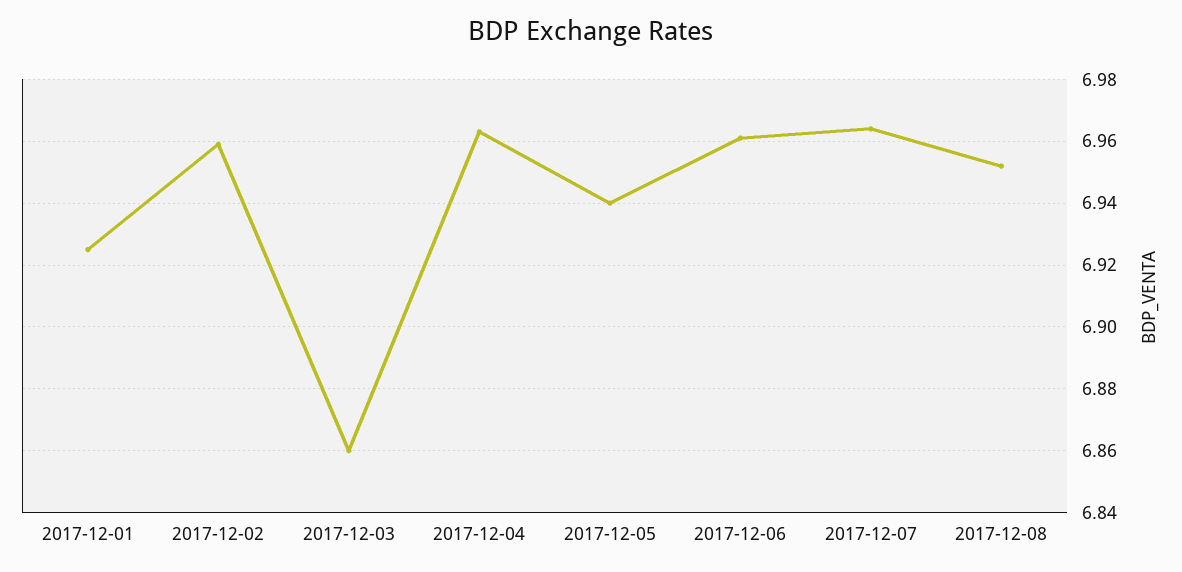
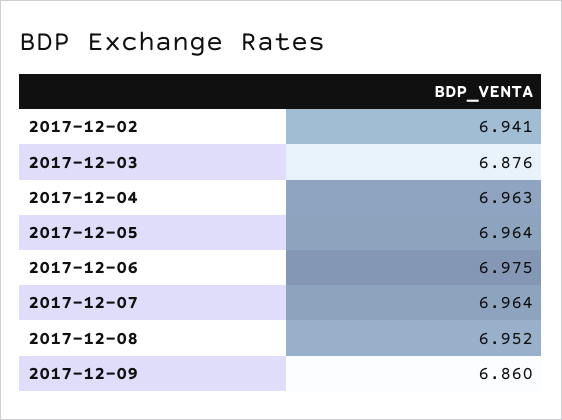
2017-12-01: 6.925 -> none
2017-12-02: 6.96 -> 6.941
2017-12-03: 6.86 -> 6.876
2017-12-05: 6.94 -> 6.964
2017-12-06: 6.96 -> 6.975
2017-12-09: none -> 6.86

